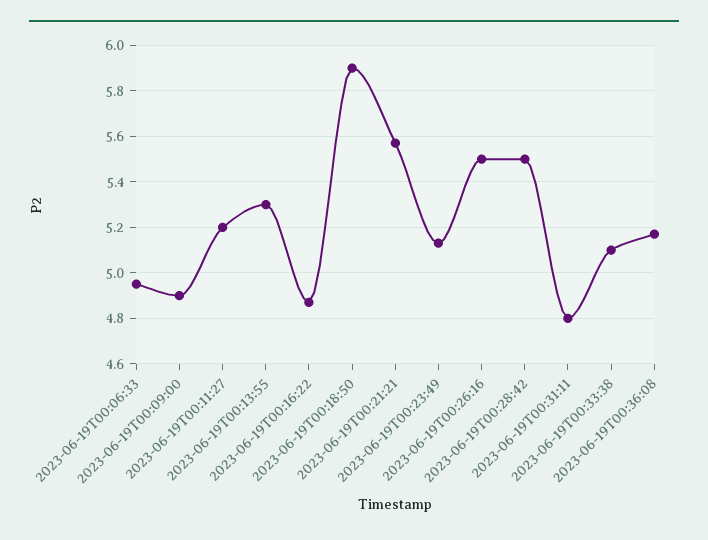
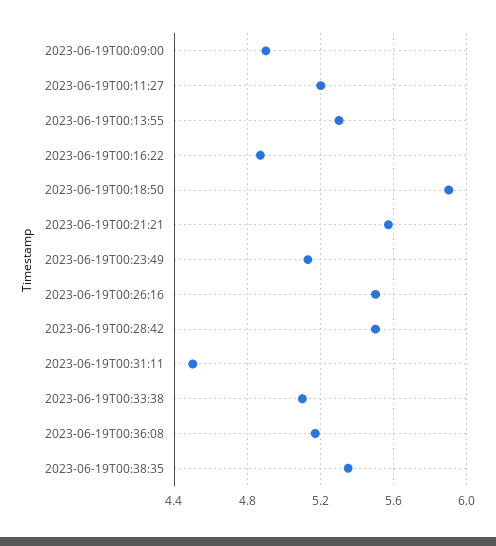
2023-06-19T00:06:33: 4.95 -> none
2023-06-19T00:31:11: 4.8 -> 4.5
2023-06-19T00:38:35: none -> 5.35

